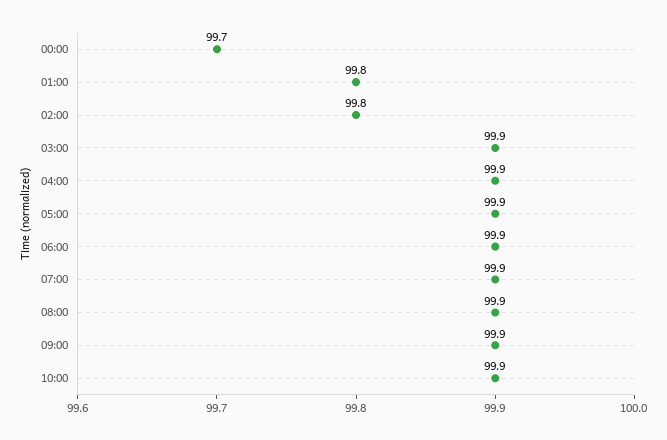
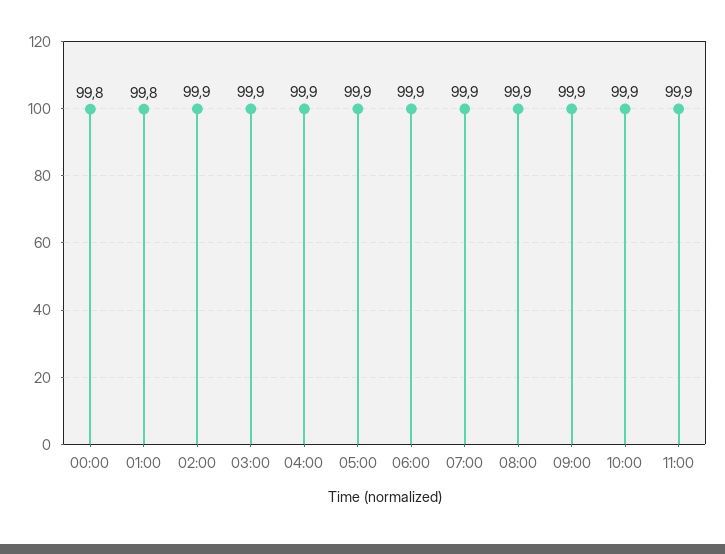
00:00: 99.7 -> 99.8
02:00: 99.8 -> 99.9
11:00: none -> 99.9

